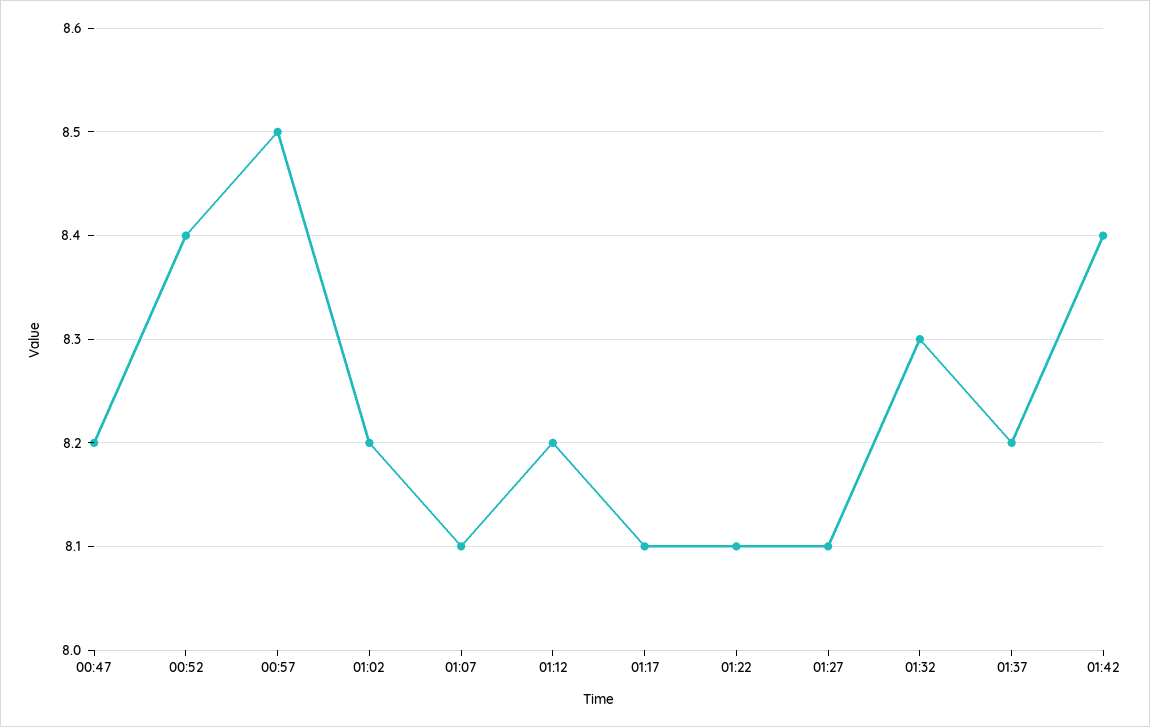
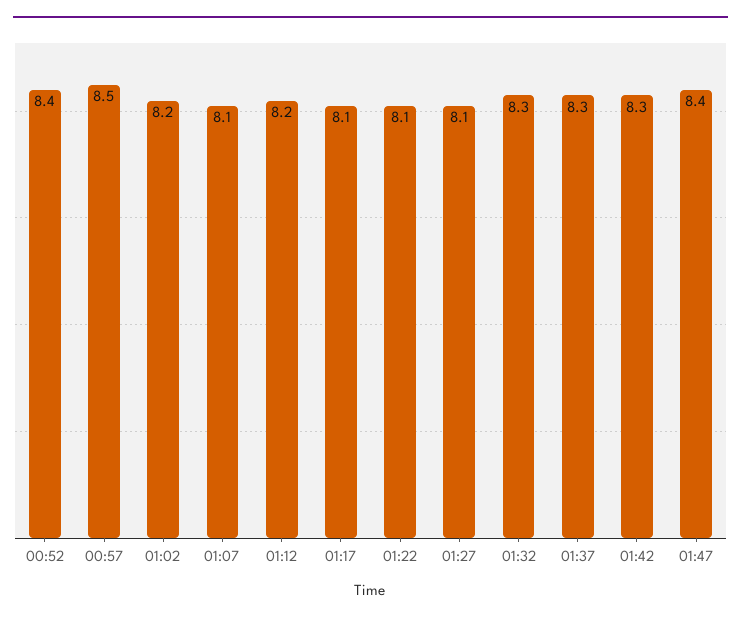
00:47: 8.2 -> none
01:37: 8.2 -> 8.3
01:42: 8.4 -> 8.3
01:47: none -> 8.4

